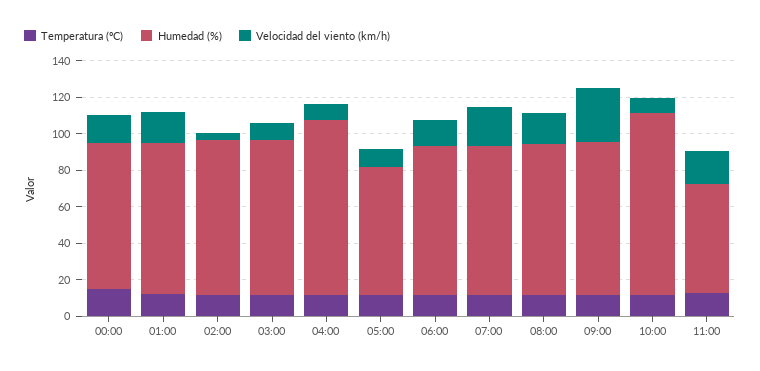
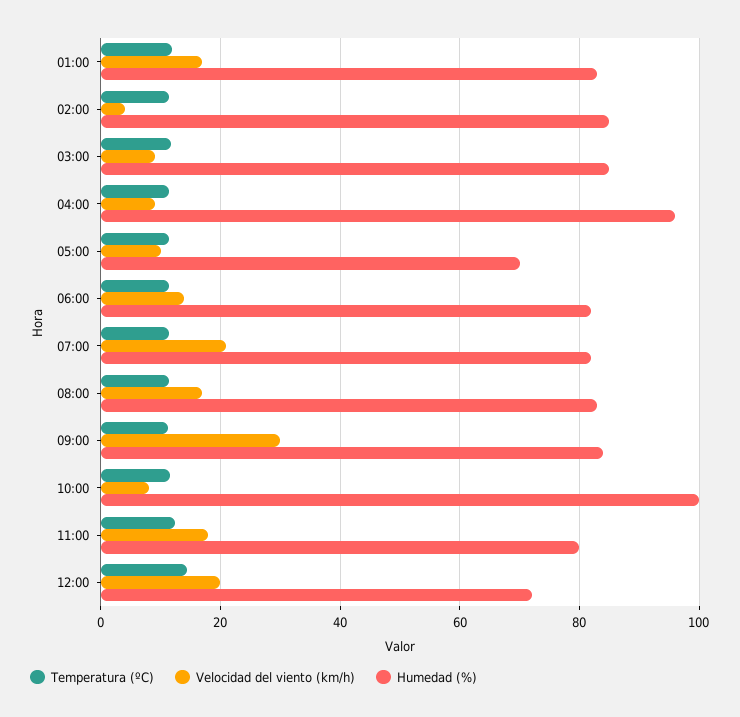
Temperatura (ºC), 00:00: 15 -> none
Humedad (%), 00:00: 80 -> none
Velocidad del viento (km/h), 00:00: 15 -> none
Humedad (%), 11:00: 60 -> 80
Temperatura (ºC), 12:00: none -> 14
Velocidad del viento (km/h), 12:00: none -> 20
Humedad (%), 12:00: none -> 72

